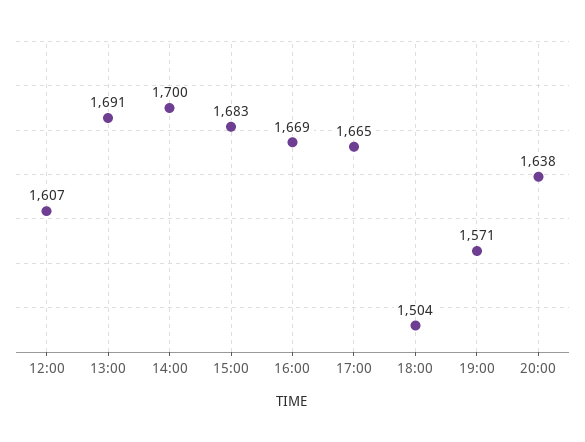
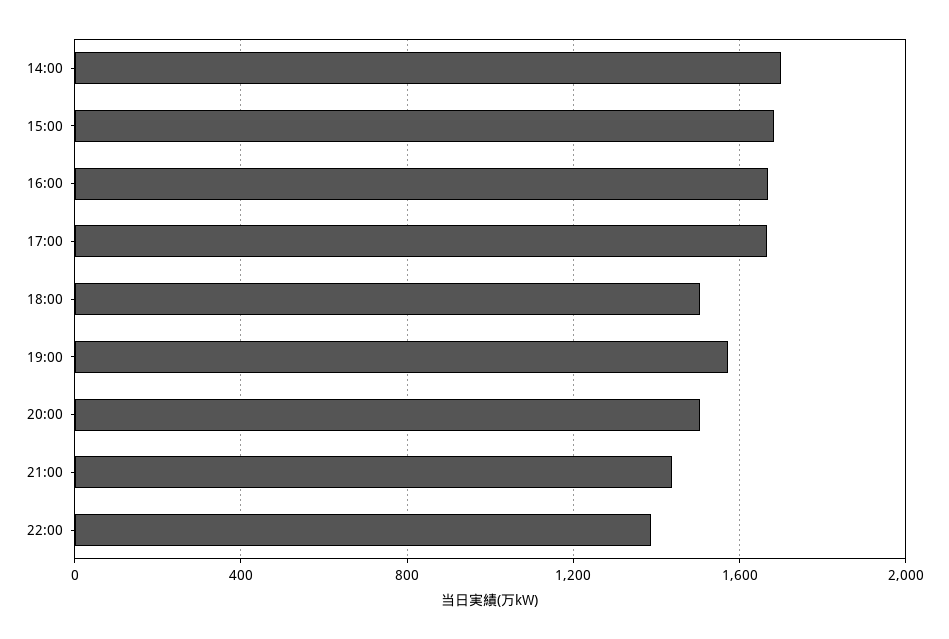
12:00: 1607 -> none
13:00: 1691 -> none
20:00: 1638 -> 1500
21:00: none -> 1450
22:00: none -> 1400

